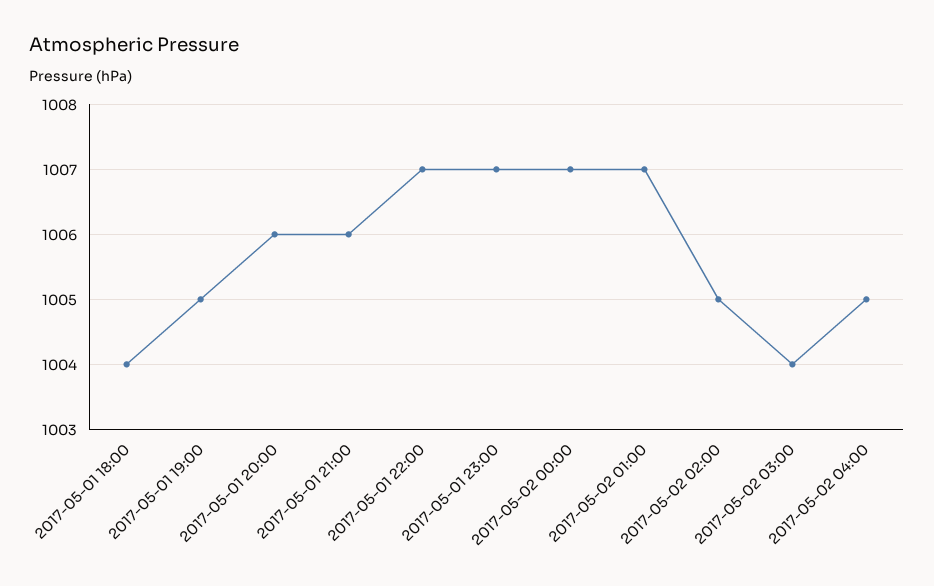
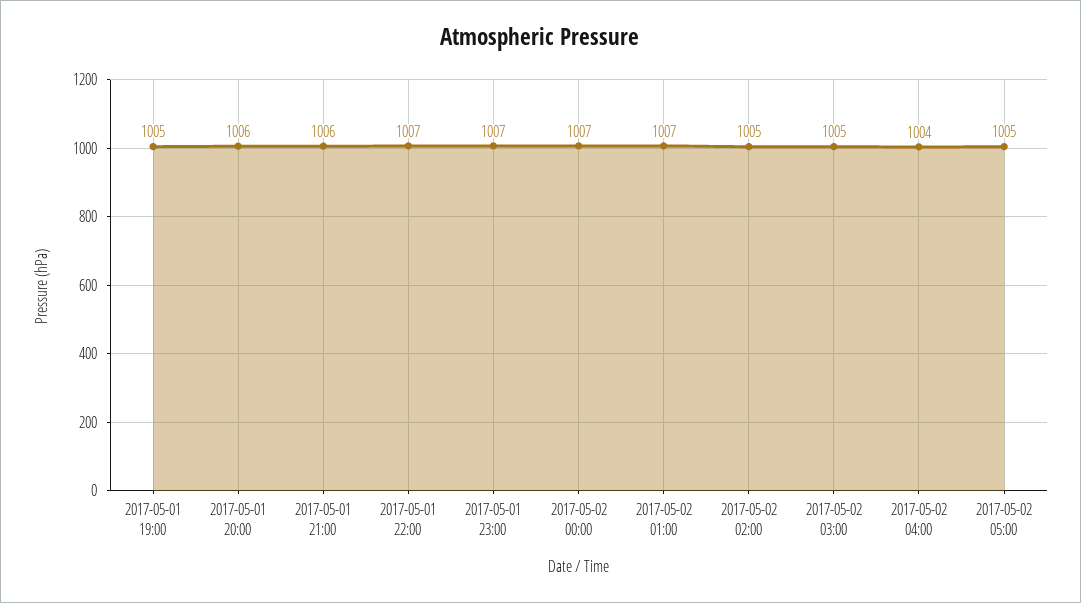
2017-05-01 18:00: 1004 -> none
2017-05-02 03:00: 1004 -> 1005
2017-05-02 04:00: 1005 -> 1004
2017-05-02 05:00: none -> 1005

